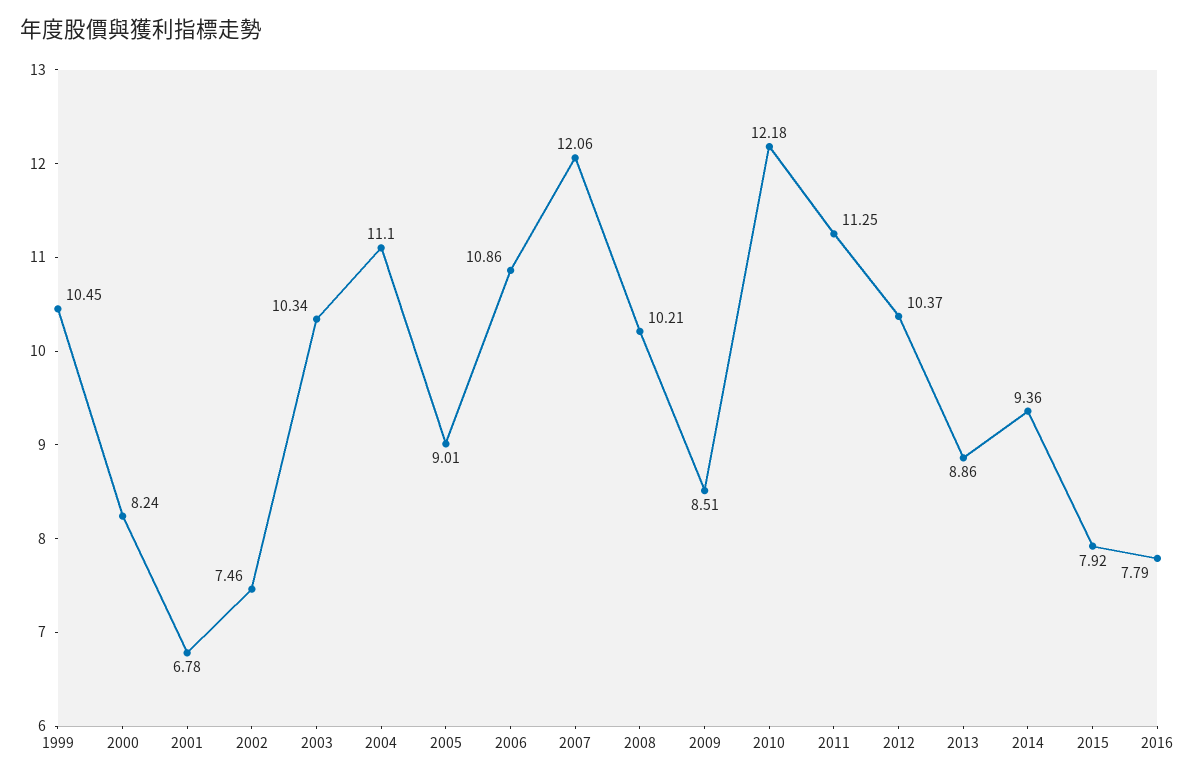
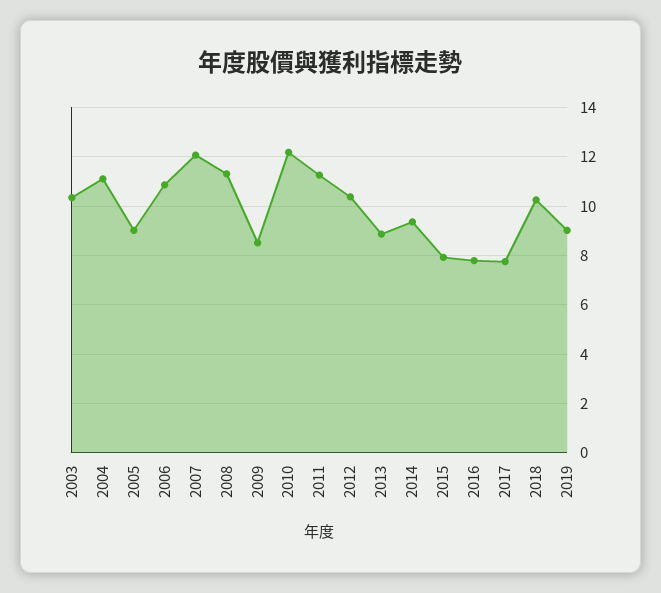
1999: 10.45 -> none
2000: 8.24 -> none
2001: 6.78 -> none
2002: 7.46 -> none
2008: 10.21 -> 11.25
2017: none -> 7.75
2018: none -> 10.25
2019: none -> 9

